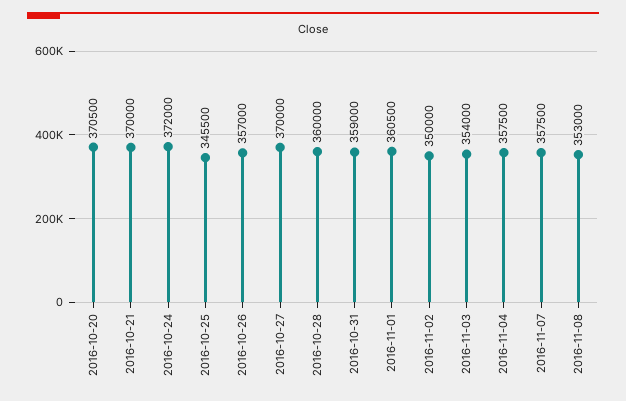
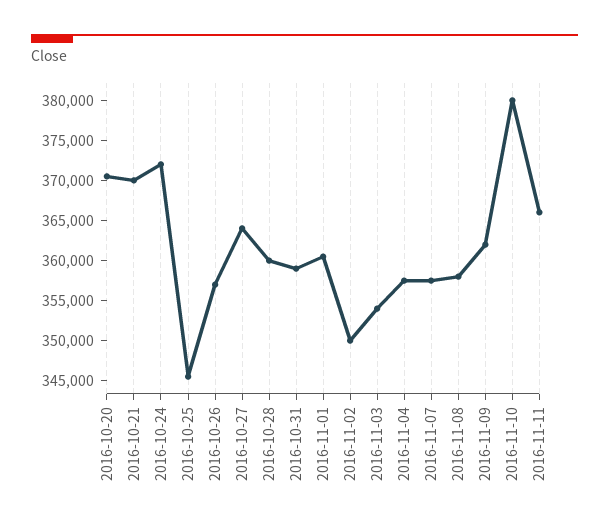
2016-10-27: 370000 -> 364000
2016-11-08: 353000 -> 358000
2016-11-09: none -> 362000
2016-11-10: none -> 380000
2016-11-11: none -> 366000

